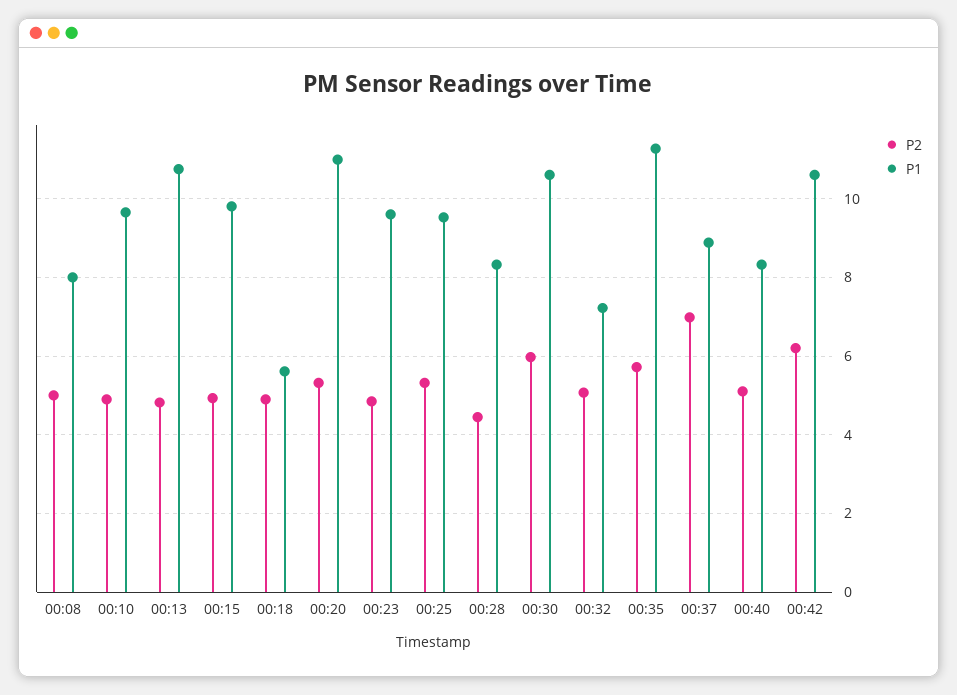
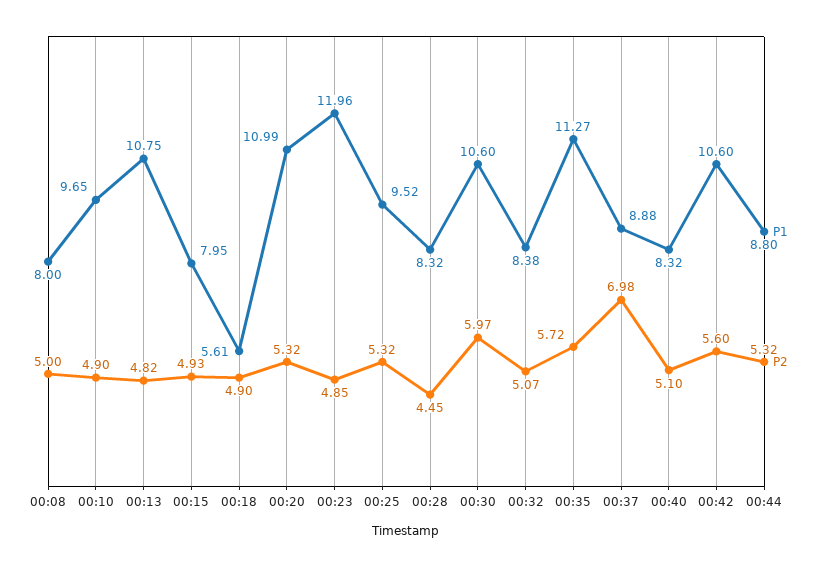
P1, 00:15: 9.8 -> 7.95
P1, 00:23: 9.6 -> 11.96
P1, 00:32: 7.2 -> 8.38
P2, 00:42: 6.2 -> 5.6
P1, 00:44: none -> 8.8
P2, 00:44: none -> 5.32

